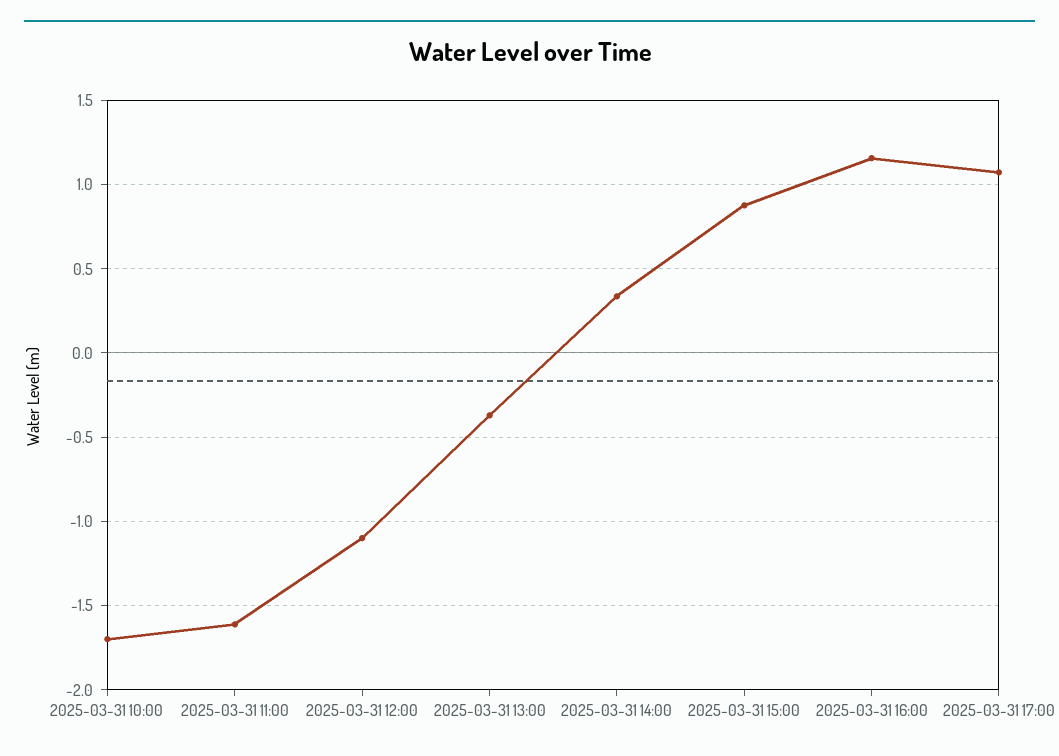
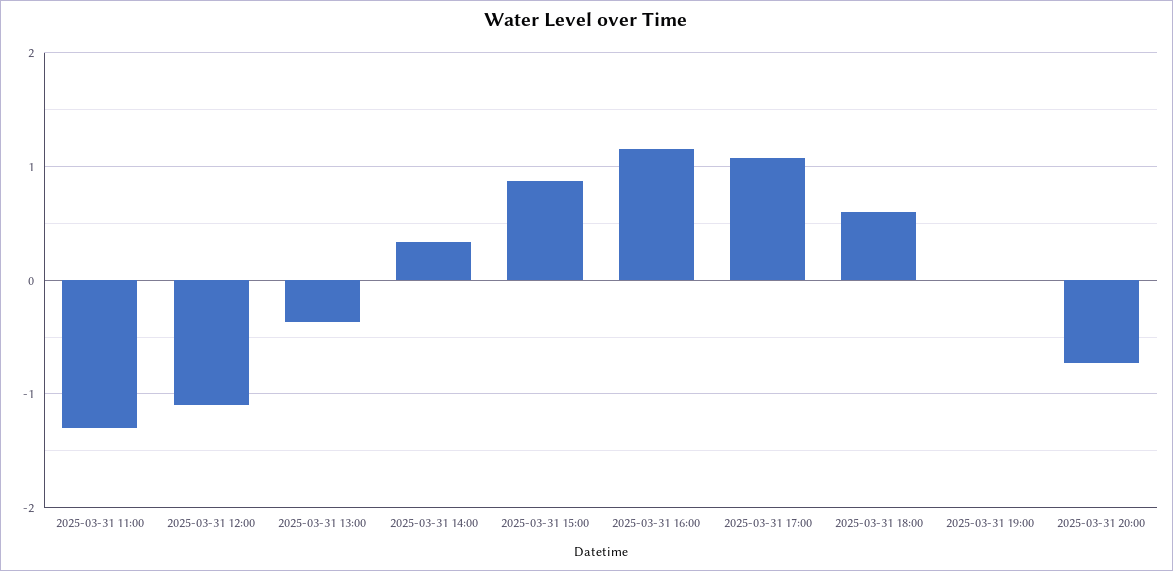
2025-03-31 10:00: -1.7 -> none
2025-03-31 11:00: -1.6 -> -1.3
2025-03-31 18:00: none -> 0.6
2025-03-31 19:00: none -> 0
2025-03-31 20:00: none -> -0.7

